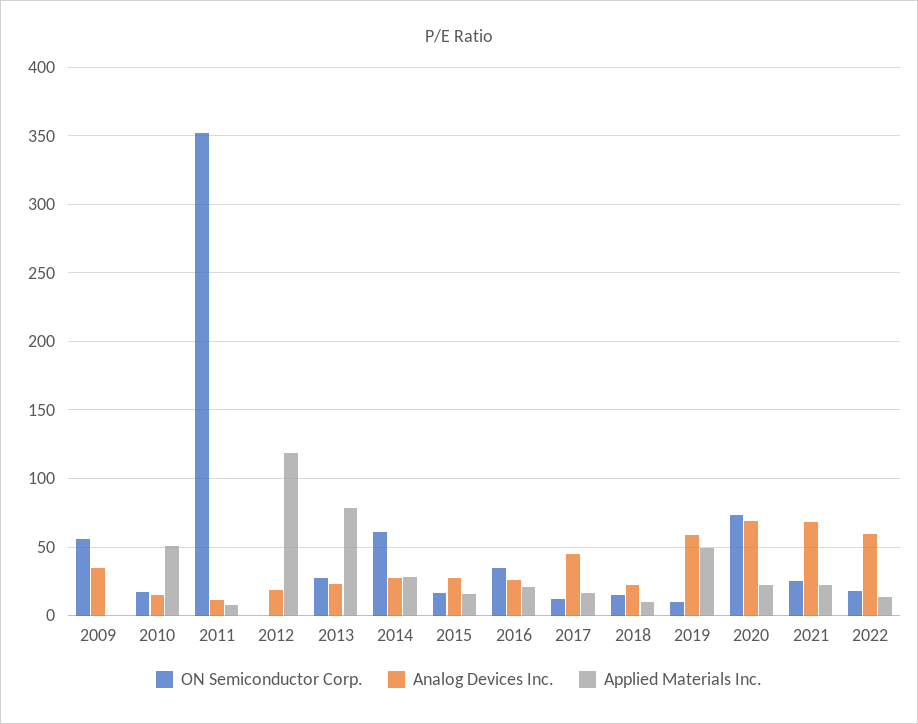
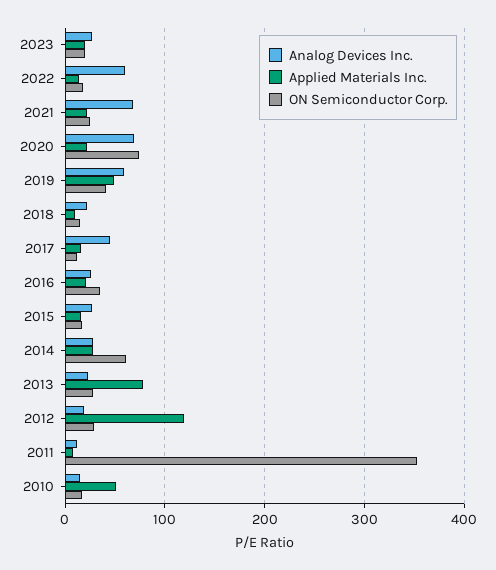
ON Semiconductor Corp., 2009: 55 -> none
Analog Devices Inc., 2009: 35 -> none
Applied Materials Inc., 2009: 0 -> none
ON Semiconductor Corp., 2012: 0 -> 30
ON Semiconductor Corp., 2019: 10 -> 40
Analog Devices Inc., 2023: none -> 30
Applied Materials Inc., 2023: none -> 20
ON Semiconductor Corp., 2023: none -> 20

